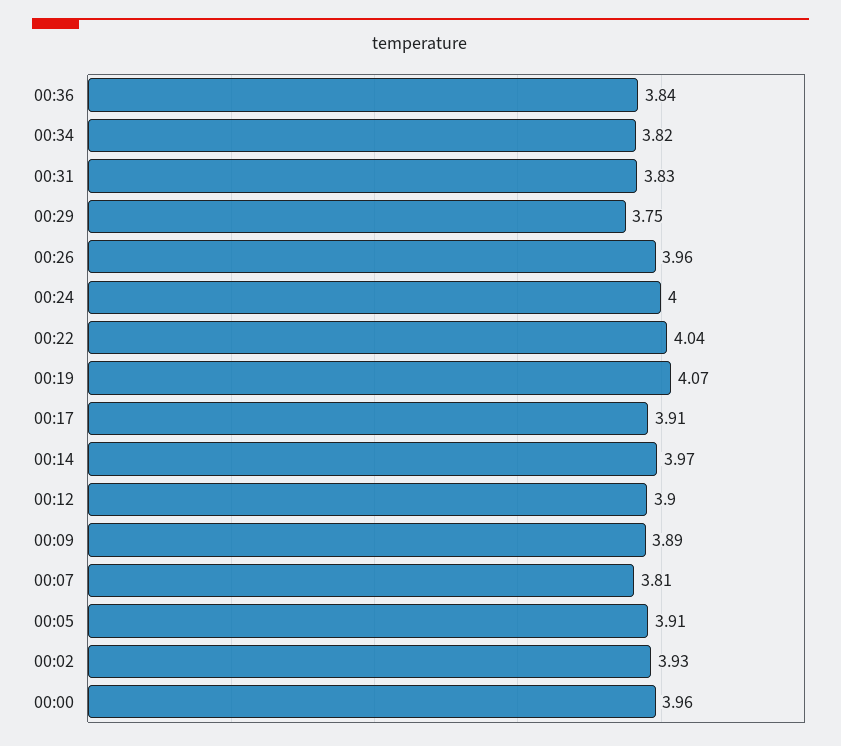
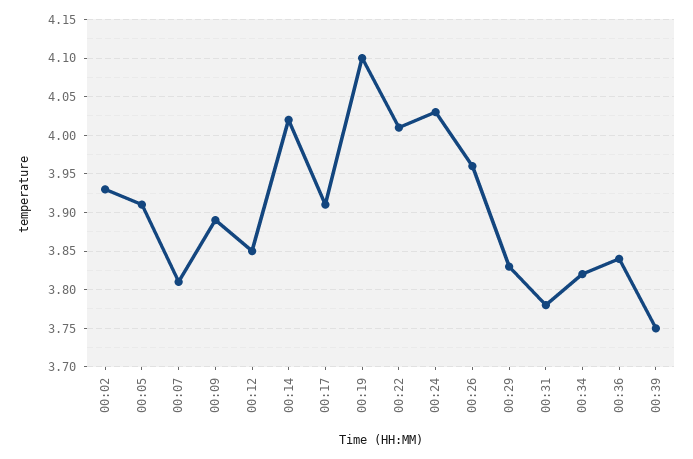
00:31: 3.83 -> 3.78
00:29: 3.75 -> 3.83
00:24: 4 -> 4.03
00:22: 4.04 -> 4.01
00:19: 4.07 -> 4.1
00:14: 3.97 -> 4.02
00:12: 3.9 -> 3.85
00:00: 3.96 -> none
00:39: none -> 3.75

